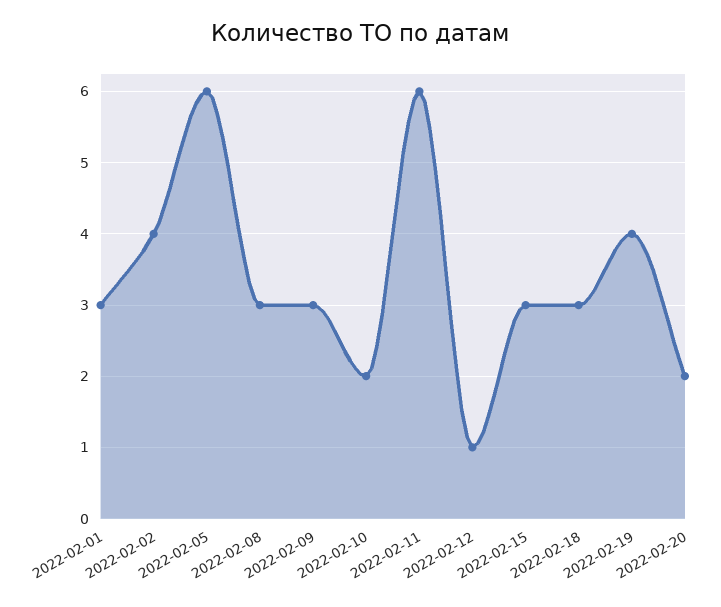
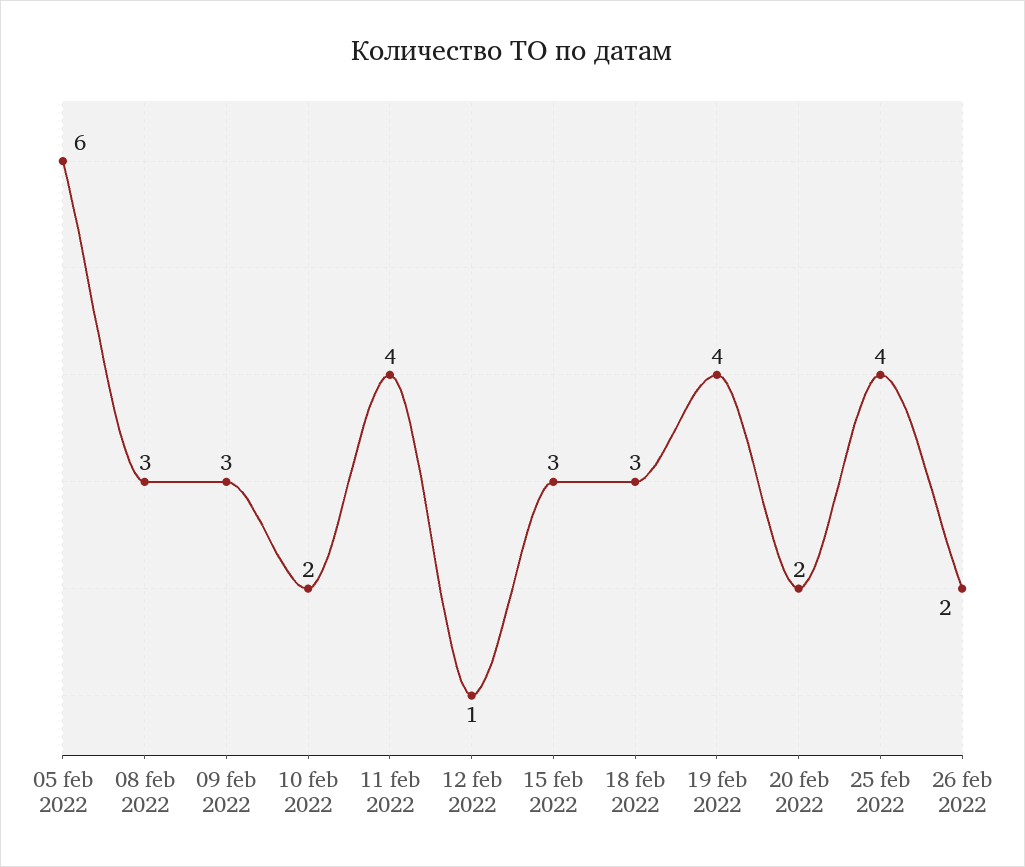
2022-02-01: 3 -> none
2022-02-02: 4 -> none
2022-02-11: 6 -> 4
25 feb 2022: none -> 4
26 feb 2022: none -> 2

